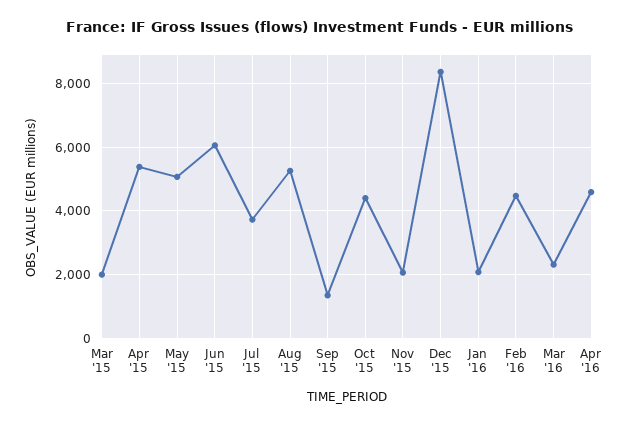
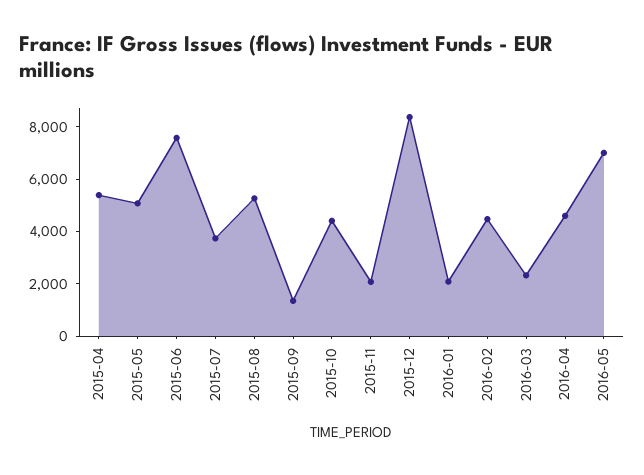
Mar '15: 2000 -> none
Jun '15: 6000 -> 7500
2016-05: none -> 7000

